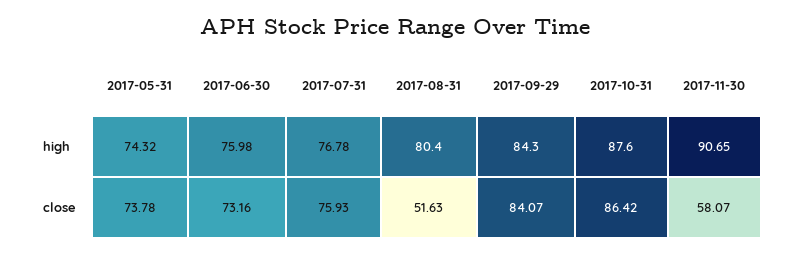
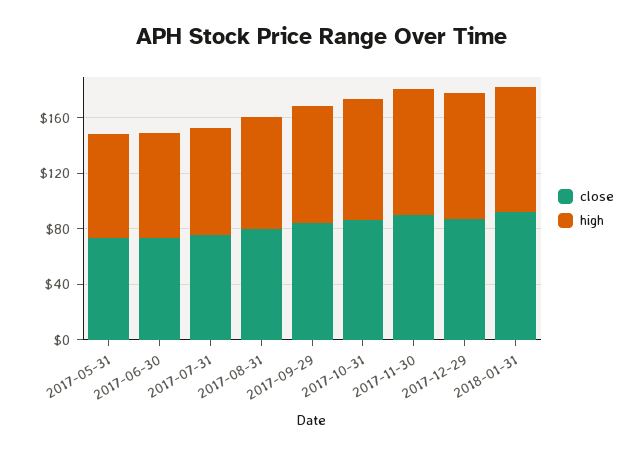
close, 2017-08-31: 51.63 -> 80
close, 2017-11-30: 58.07 -> 90
close, 2017-12-29: none -> 90
high, 2017-12-29: none -> 90
close, 2018-01-31: none -> 90
high, 2018-01-31: none -> 90

